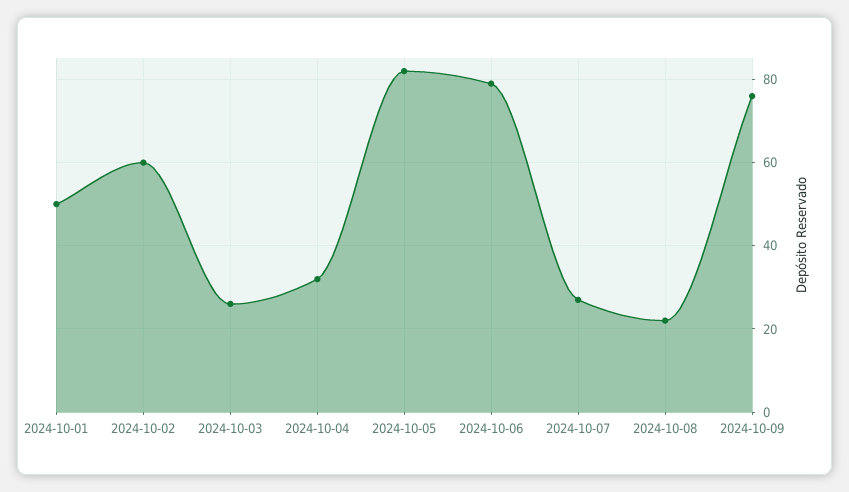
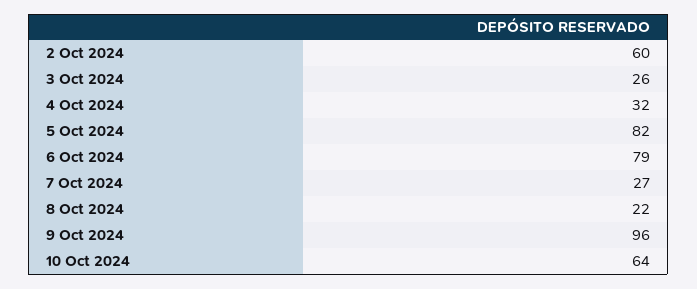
2024-10-01: 50 -> none
2024-10-09: 75 -> 96
10 Oct 2024: none -> 64

